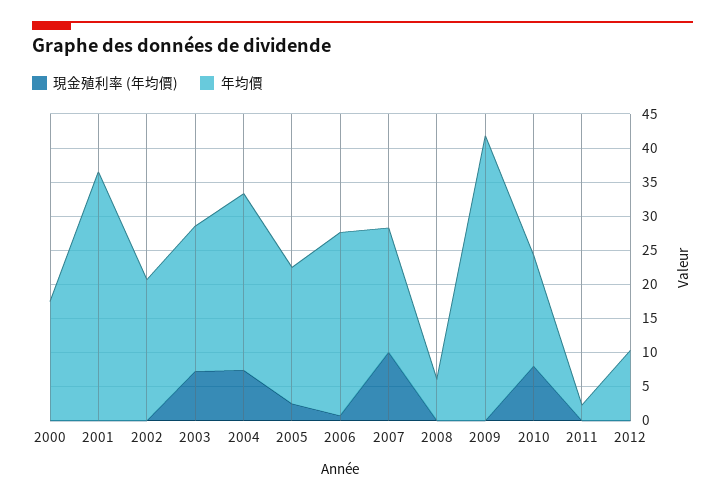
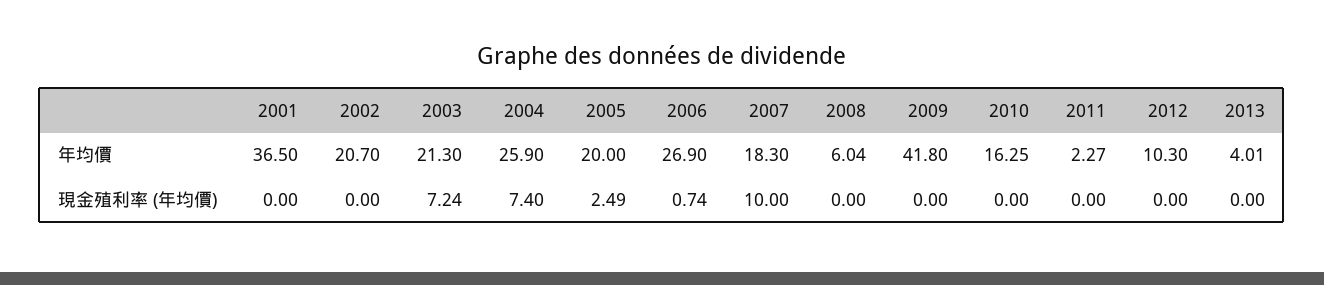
現金殖利率 (年均價), 2000: 0 -> none
年均價, 2000: 17.5 -> none
現金殖利率 (年均價), 2010: 7.5 -> 0
年均價, 2013: none -> 4.01
現金殖利率 (年均價), 2013: none -> 0

